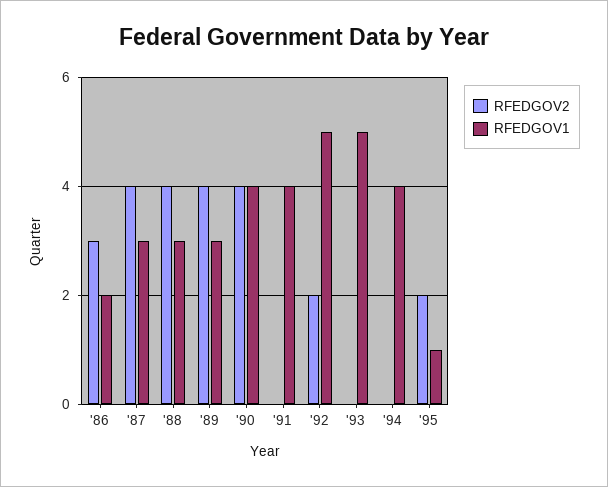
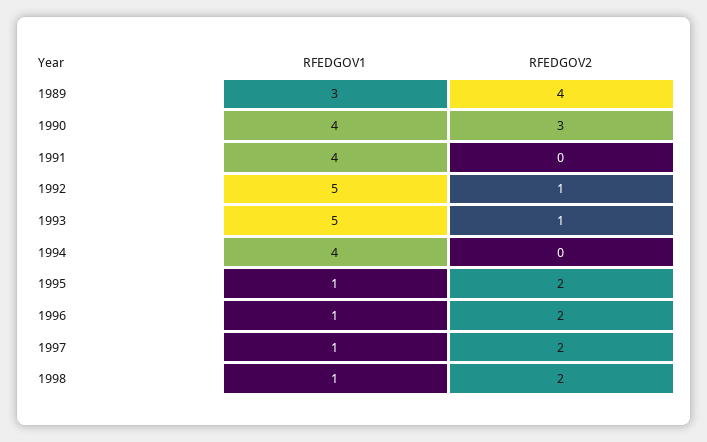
RFEDGOV2, '86: 3 -> none
RFEDGOV1, '86: 2 -> none
RFEDGOV2, '87: 4 -> none
RFEDGOV1, '87: 3 -> none
RFEDGOV2, '88: 4 -> none
RFEDGOV1, '88: 3 -> none
RFEDGOV2, '90: 4 -> 3
RFEDGOV2, '92: 2 -> 1
RFEDGOV2, '93: 0 -> 1
RFEDGOV1, 1996: none -> 1
RFEDGOV2, 1996: none -> 2
RFEDGOV1, 1997: none -> 1
RFEDGOV2, 1997: none -> 2
RFEDGOV1, 1998: none -> 1
RFEDGOV2, 1998: none -> 2

